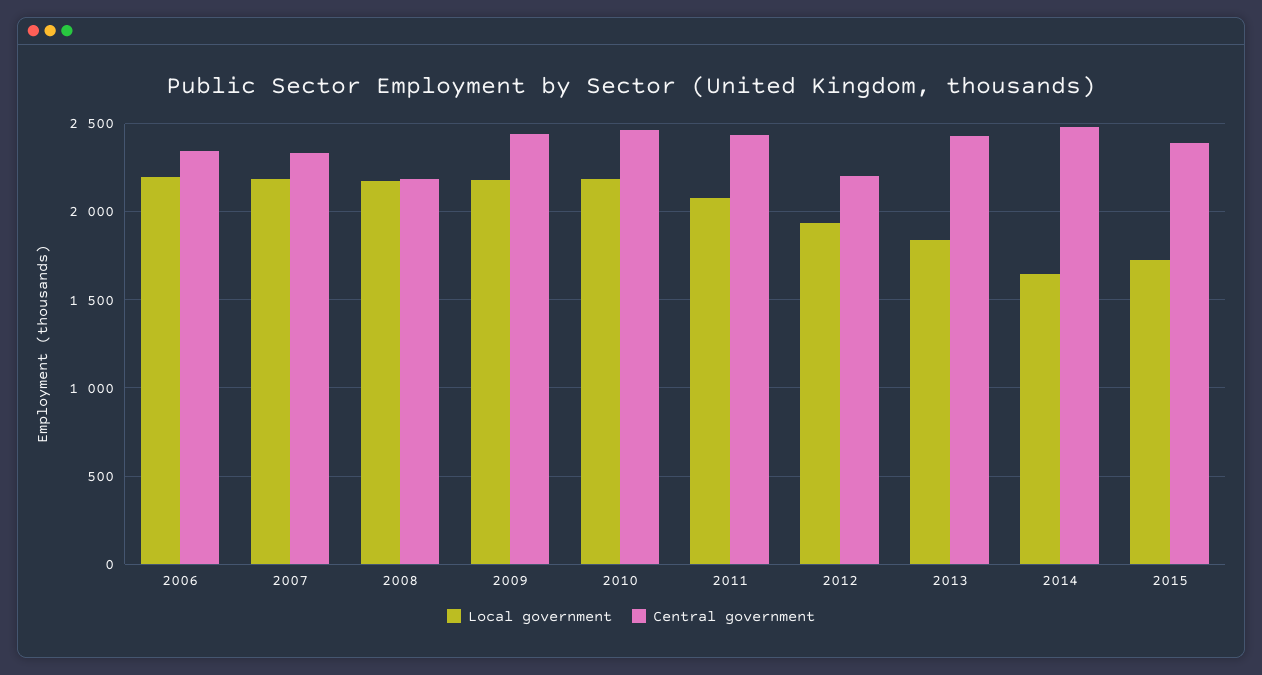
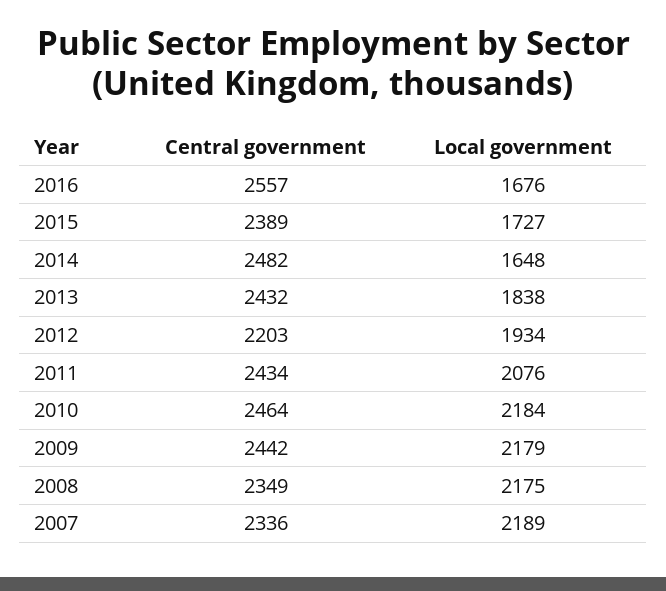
Local government, 2006: 2200 -> none
Central government, 2006: 2350 -> none
Central government, 2008: 2200 -> 2349
Central government, 2016: none -> 2557
Local government, 2016: none -> 1676

